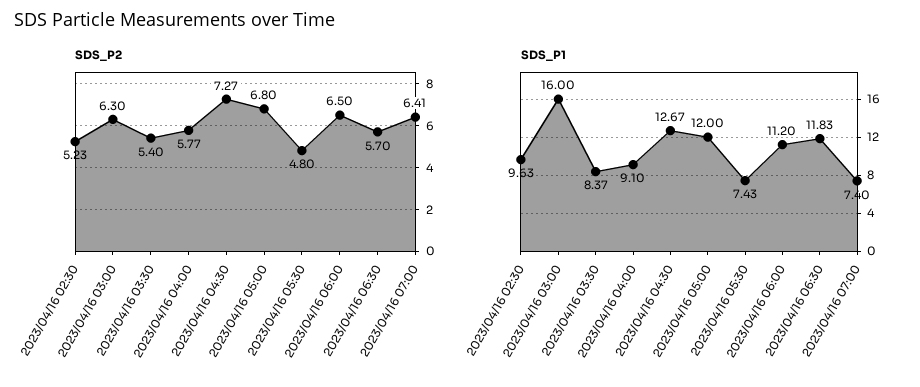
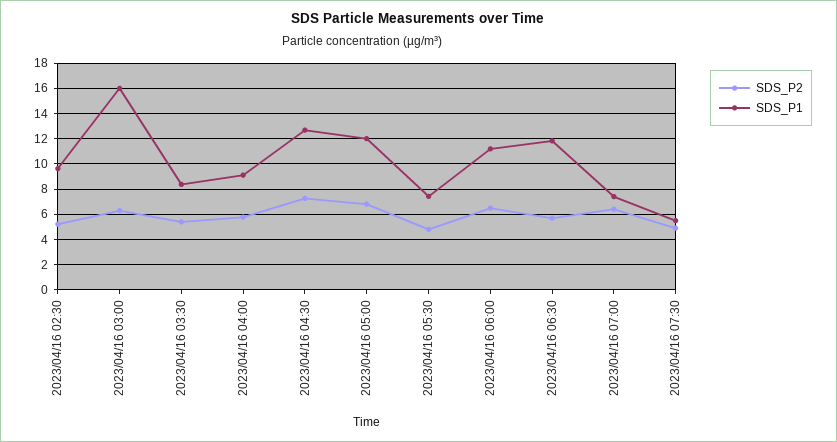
SDS_P2, 2023/04/16 07:30: none -> 5
SDS_P1, 2023/04/16 07:30: none -> 5.5

